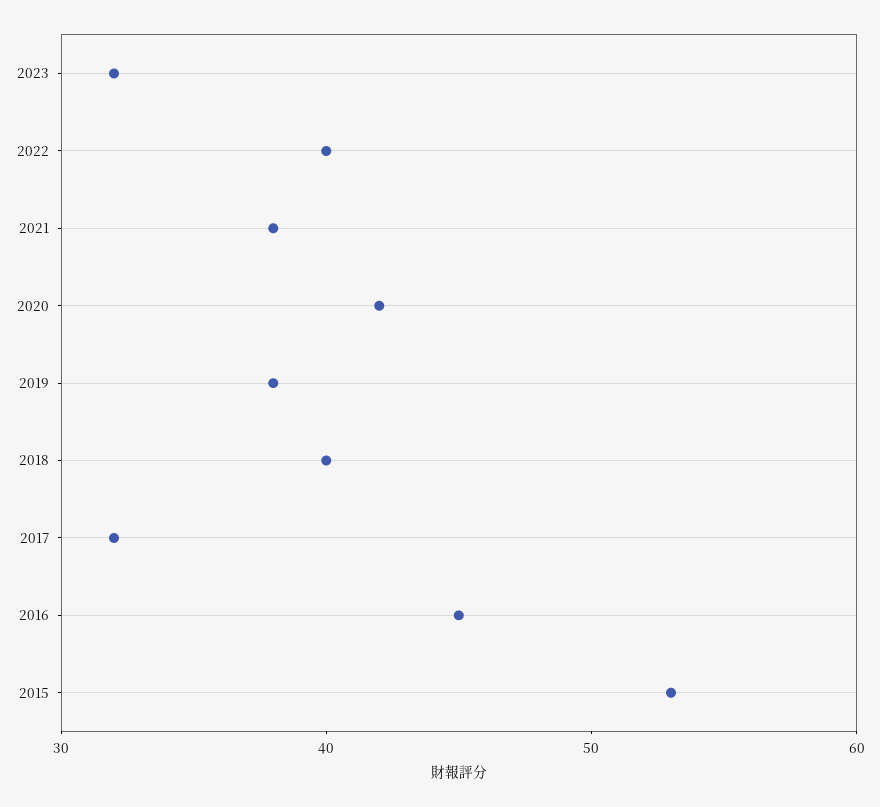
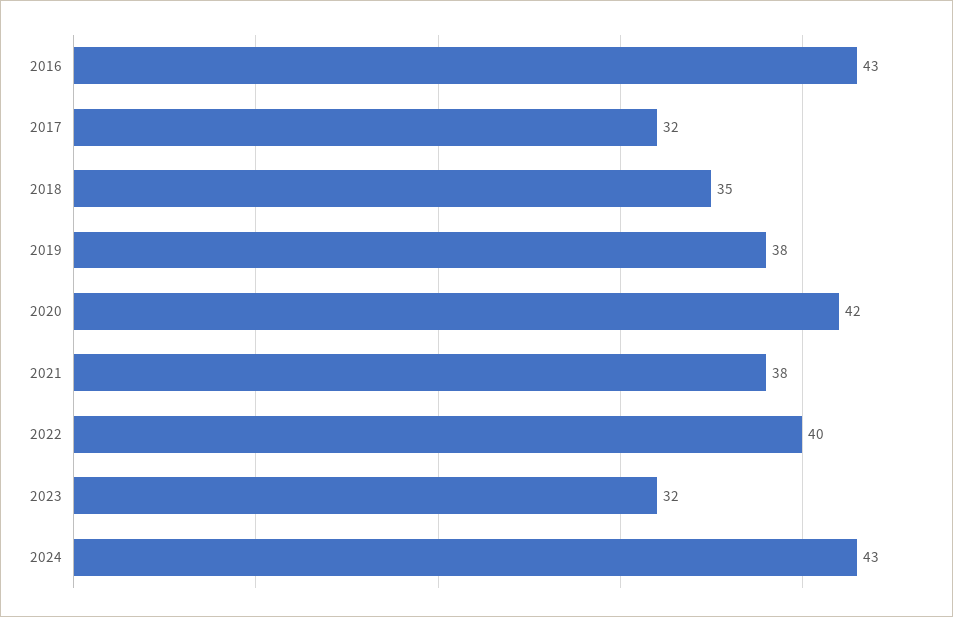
2018: 40 -> 35
2016: 45 -> 43
2015: 53 -> none
2024: none -> 43

